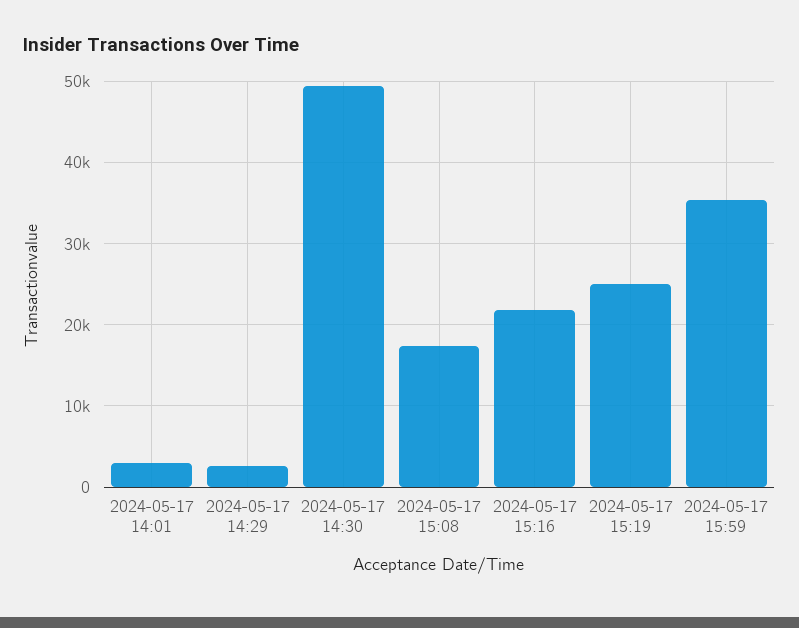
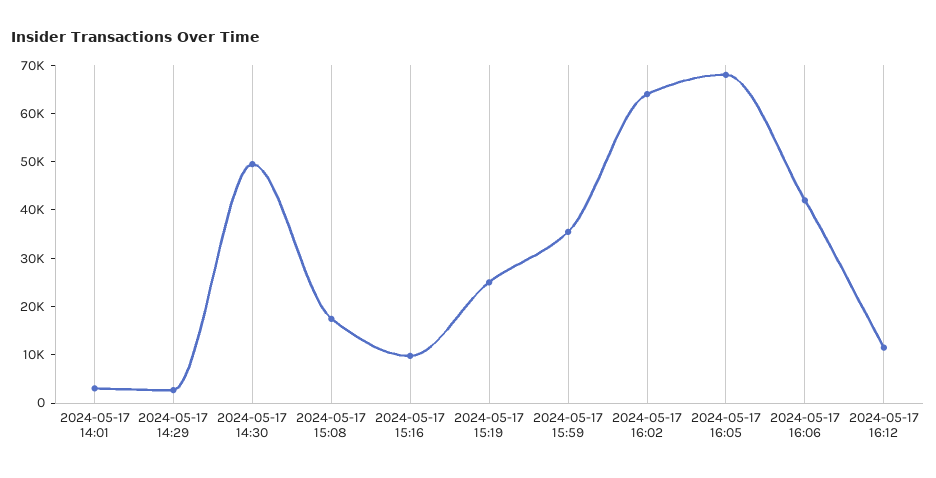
2024-05-17 15:16: 22000 -> 10000
2024-05-17 16:02: none -> 64000
2024-05-17 16:05: none -> 68000
2024-05-17 16:06: none -> 42000
2024-05-17 16:12: none -> 12000

